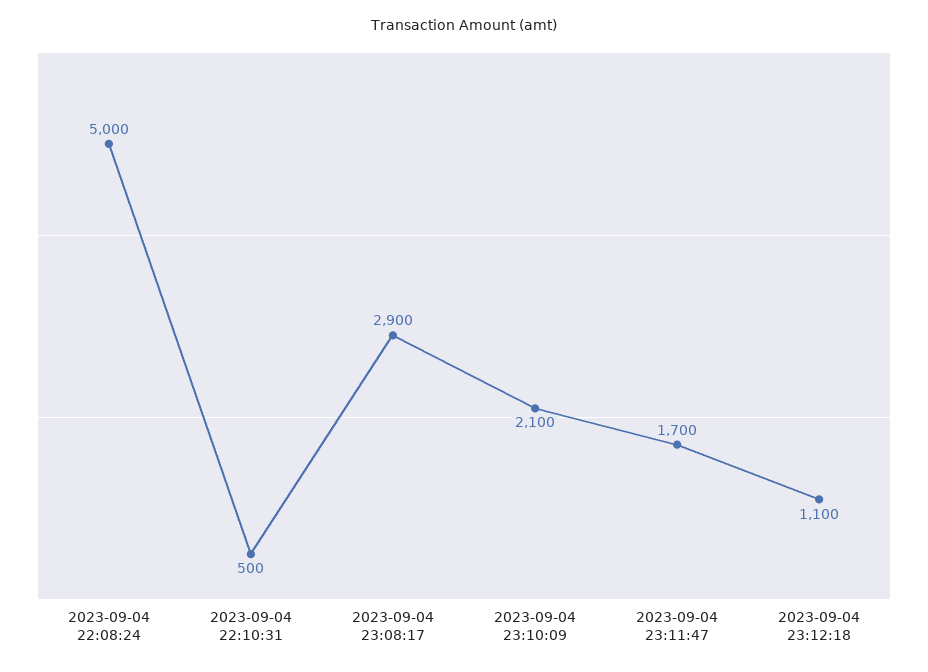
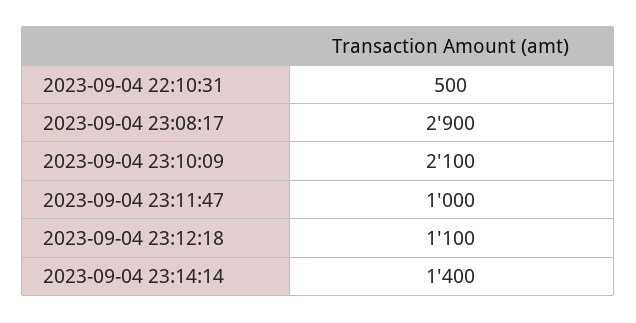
2023-09-04 22:08:24: 5000 -> none
2023-09-04 23:11:47: 1700 -> 1000
2023-09-04 23:14:14: none -> 1400

